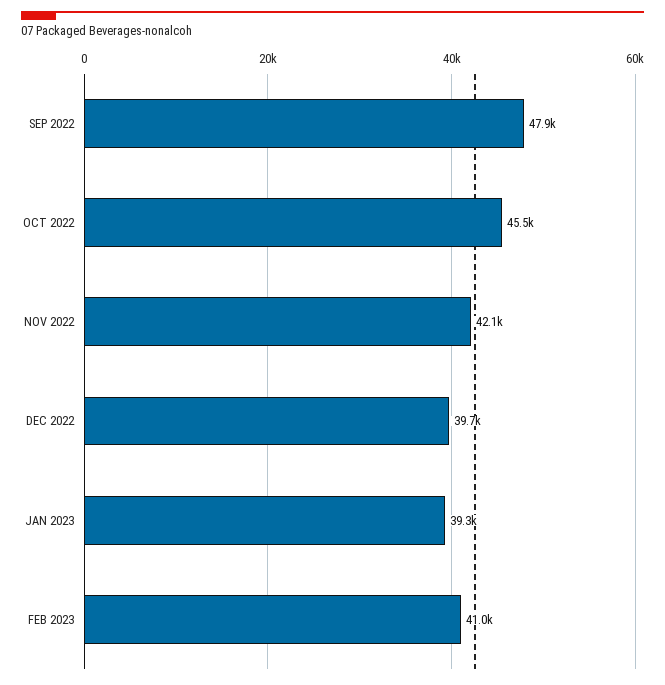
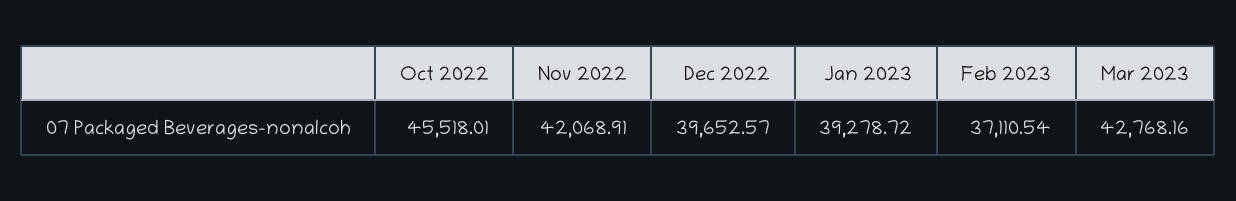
SEP 2022: 47900 -> none
FEB 2023: 41000 -> 37110.54
Mar 2023: none -> 42768.16

